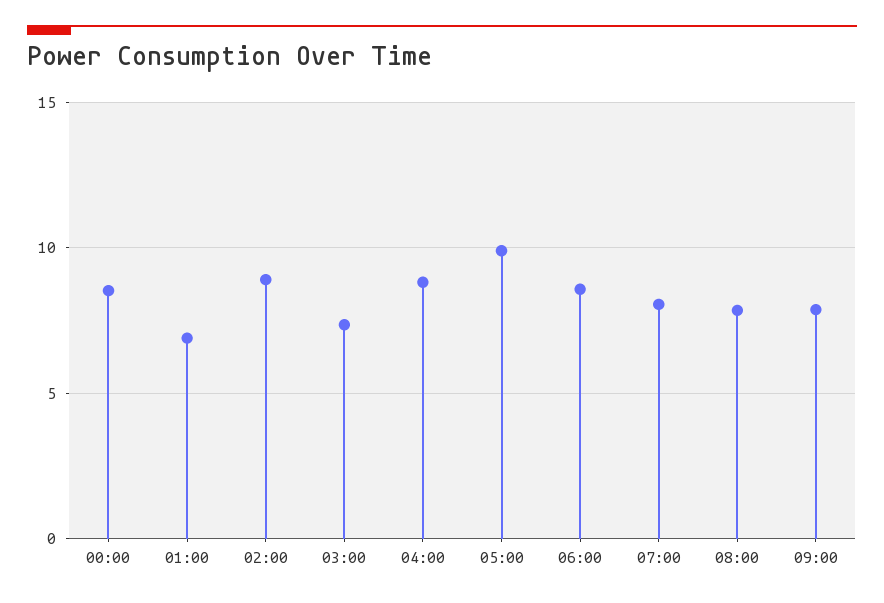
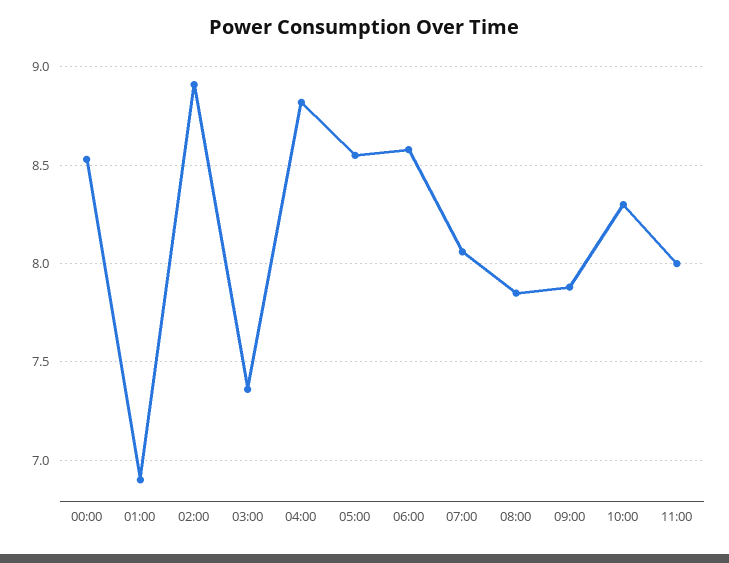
05:00: 10 -> 8.55
10:00: none -> 8.3
11:00: none -> 8

